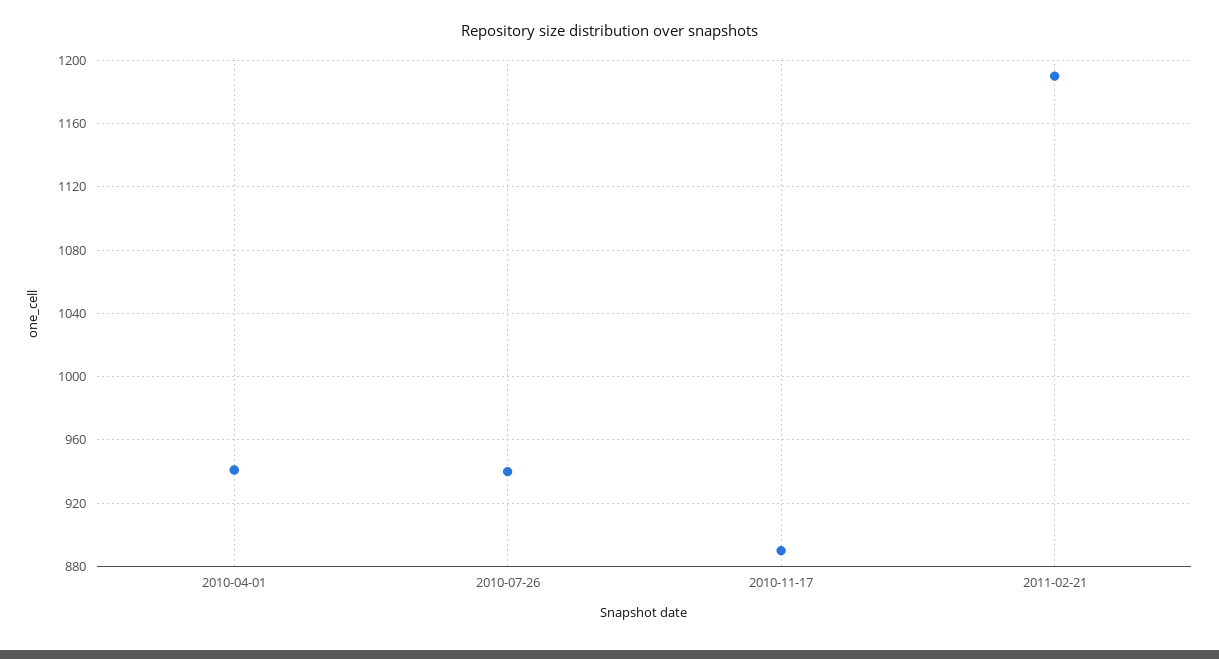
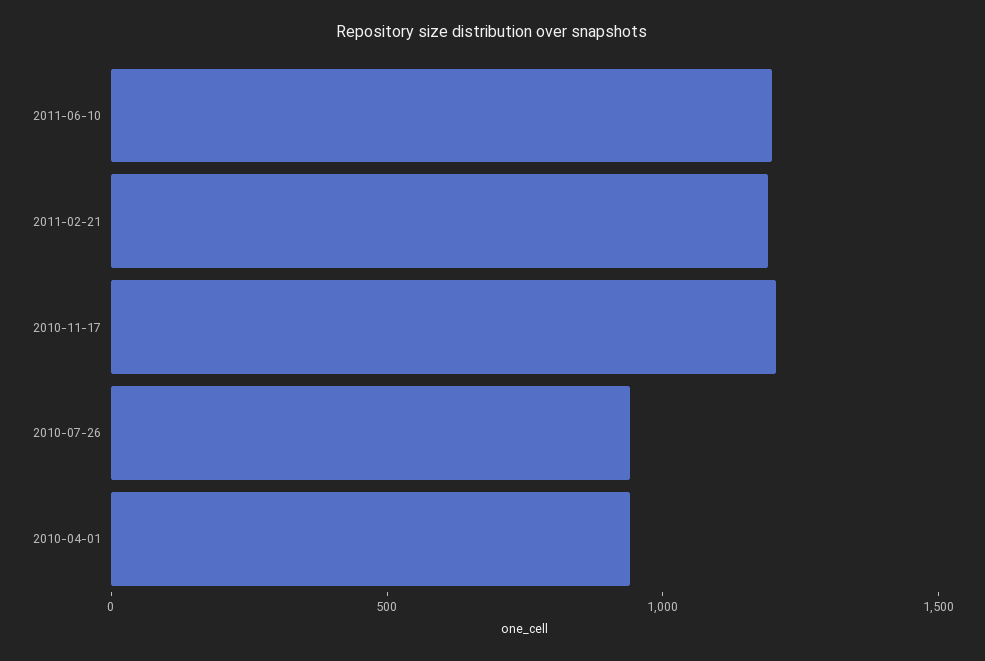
2010-11-17: 890 -> 1200
2011-06-10: none -> 1200

